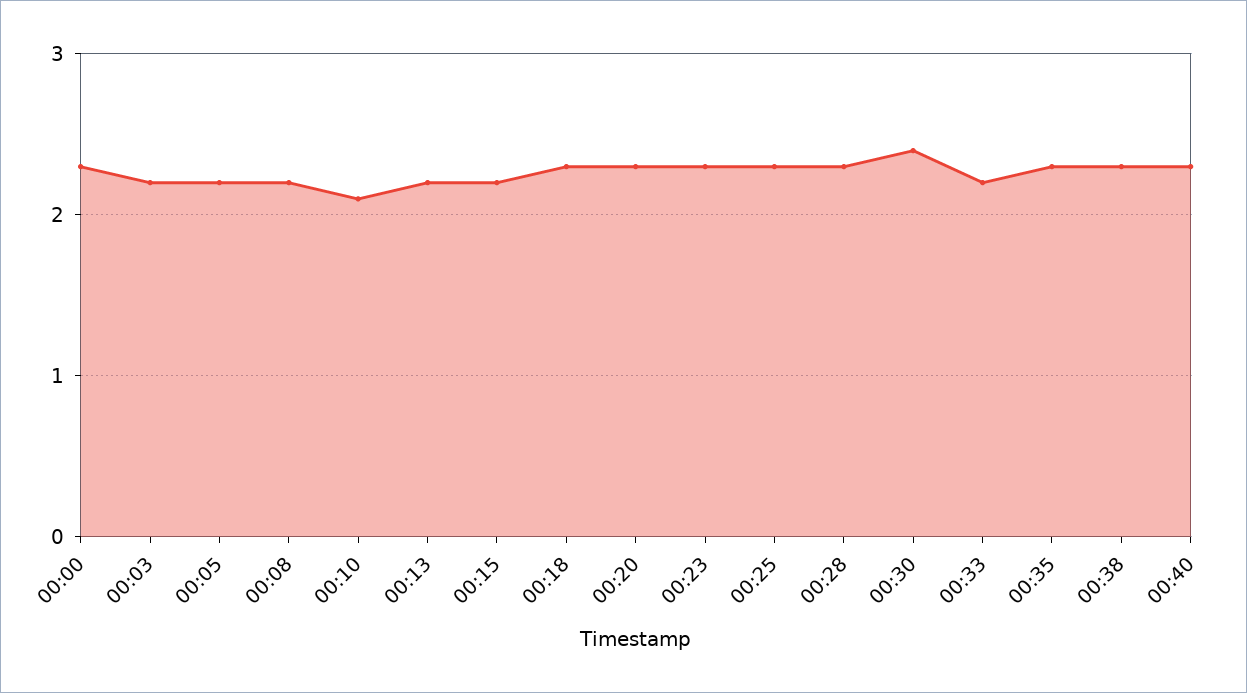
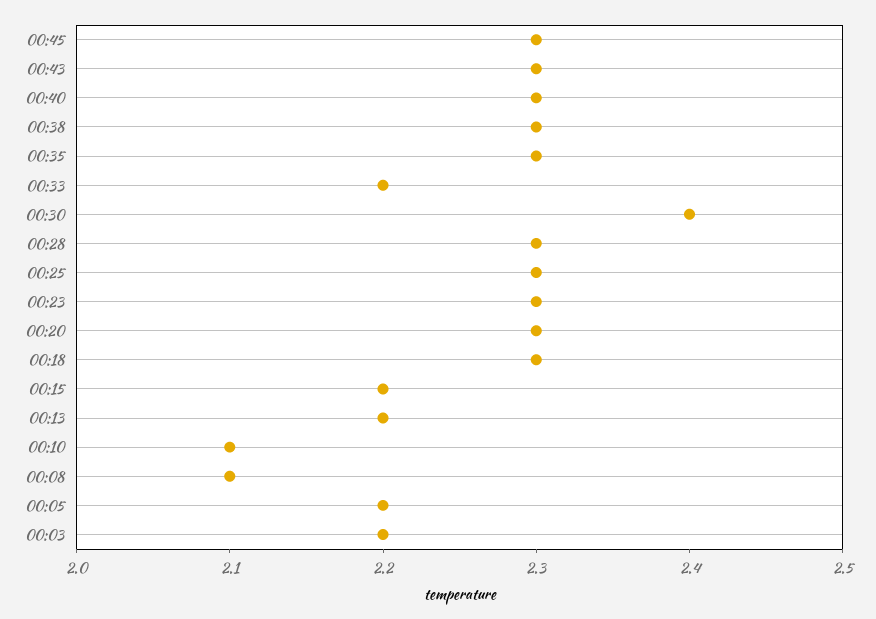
00:00: 2.3 -> none
00:08: 2.2 -> 2.1
00:45: none -> 2.3
00:43: none -> 2.3

